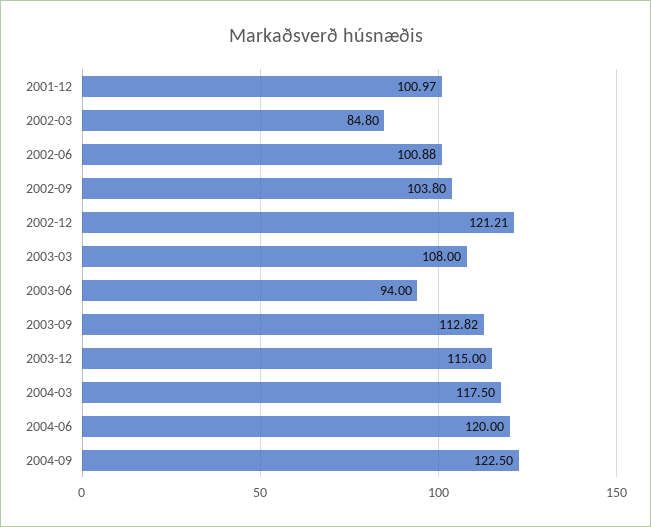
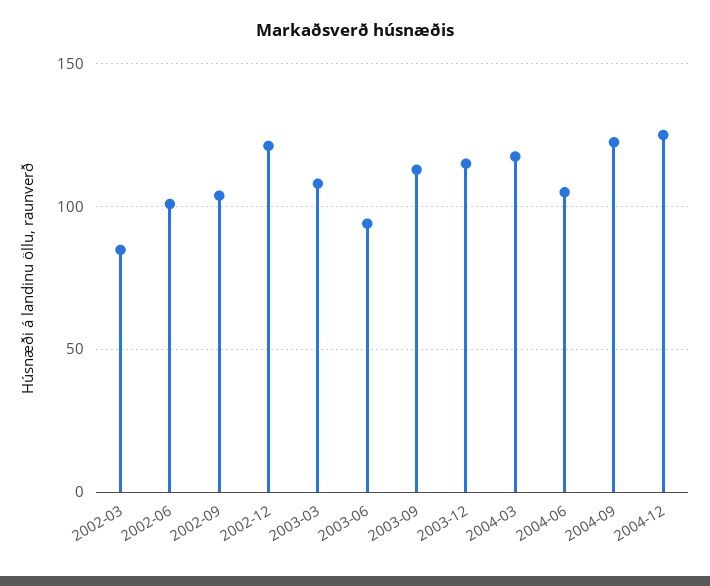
2001-12: 100.97 -> none
2004-06: 120 -> 105
2004-12: none -> 125

